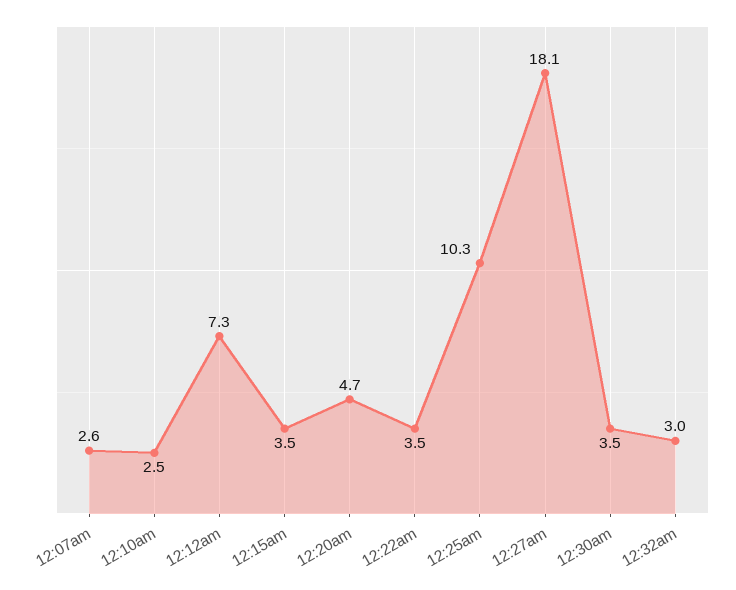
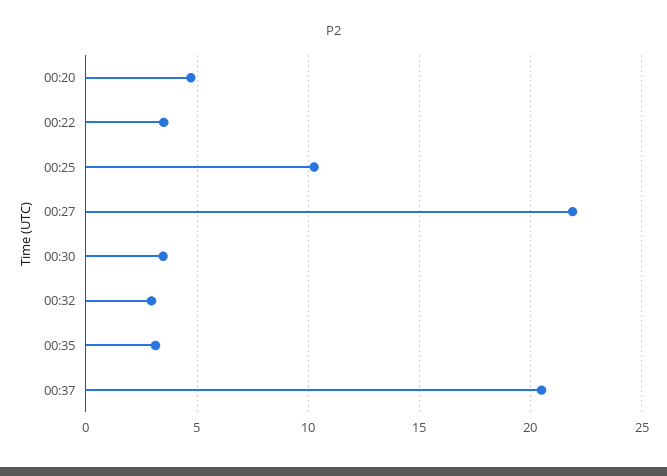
12:07am: 2.6 -> none
12:10am: 2.5 -> none
12:12am: 7.3 -> none
12:15am: 3.5 -> none
12:27am: 18.1 -> 22
00:35: none -> 3
00:37: none -> 20.5

